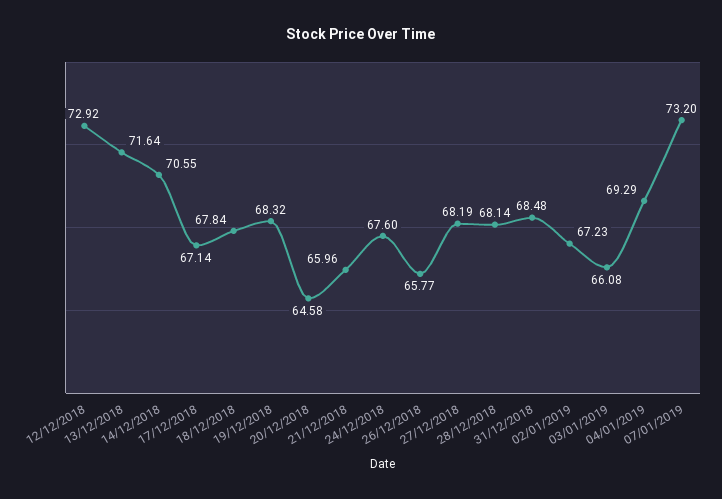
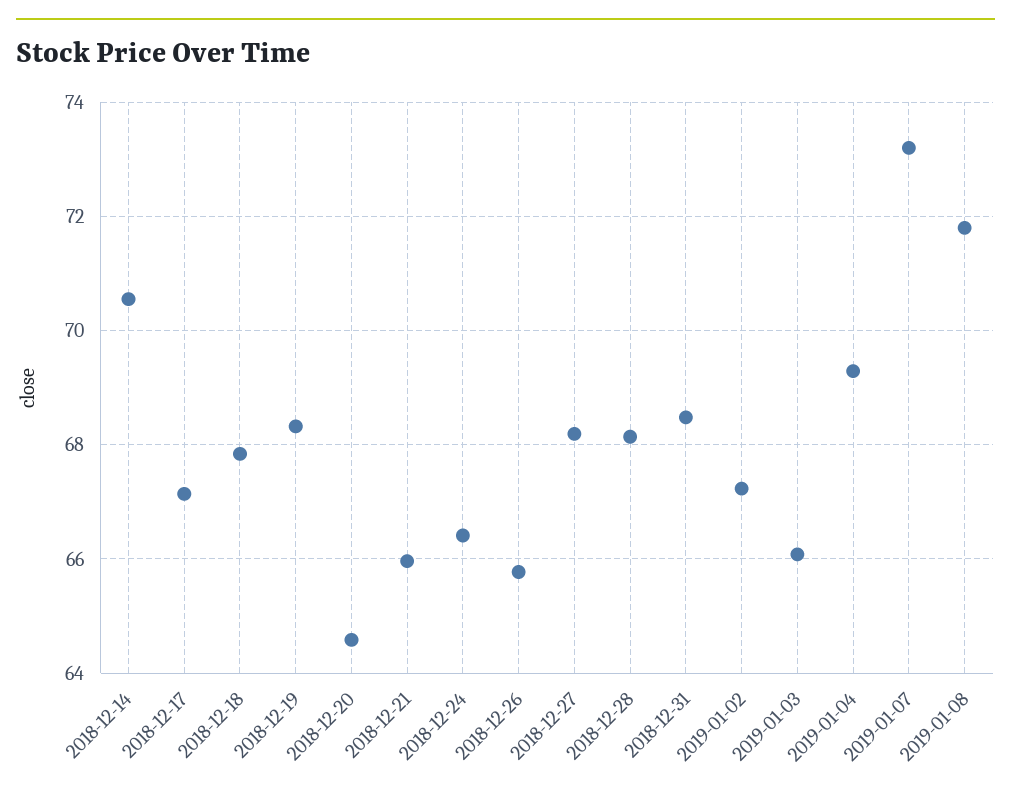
12/12/2018: 72.92 -> none
13/12/2018: 71.64 -> none
24/12/2018: 67.6 -> 66.4
2019-01-08: none -> 71.8

